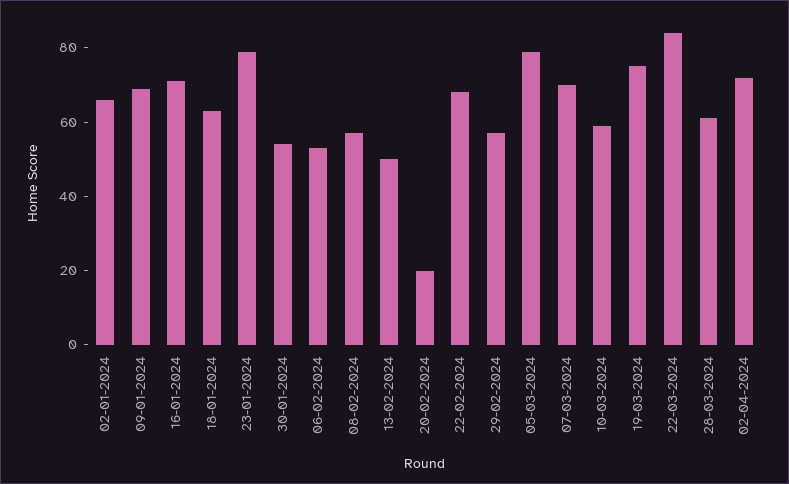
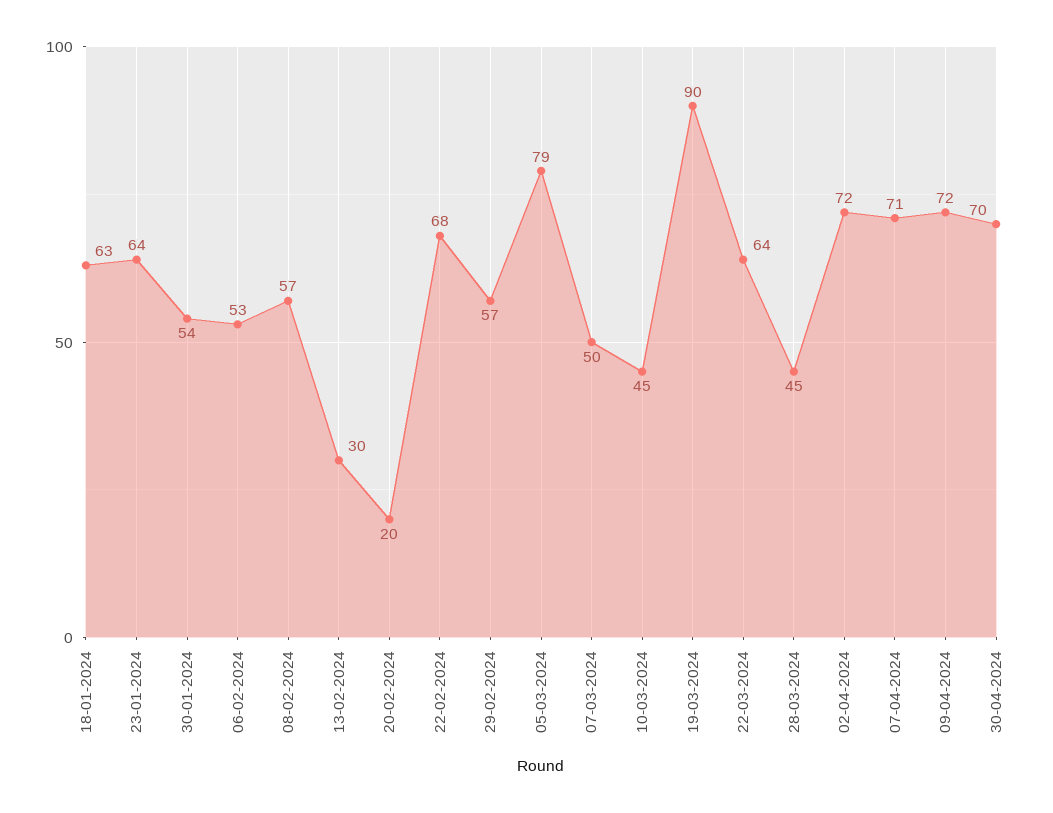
02-01-2024: 65 -> none
09-01-2024: 70 -> none
16-01-2024: 70 -> none
23-01-2024: 80 -> 64
13-02-2024: 50 -> 30
07-03-2024: 70 -> 50
10-03-2024: 60 -> 45
19-03-2024: 75 -> 90
22-03-2024: 85 -> 64
28-03-2024: 60 -> 45
07-04-2024: none -> 71
09-04-2024: none -> 72
30-04-2024: none -> 70

